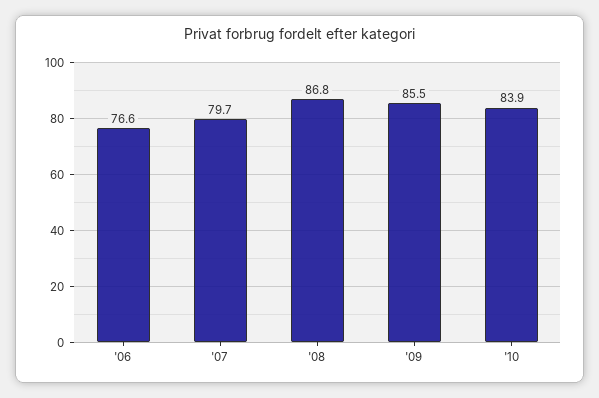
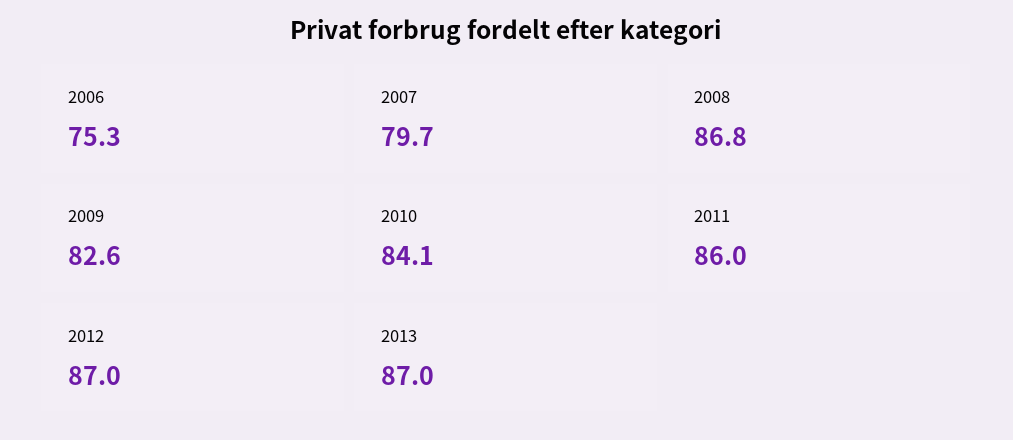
'06: 76.6 -> 75.3
'09: 85.5 -> 82.6
'10: 83.9 -> 84.1
2011: none -> 86
2012: none -> 87
2013: none -> 87

